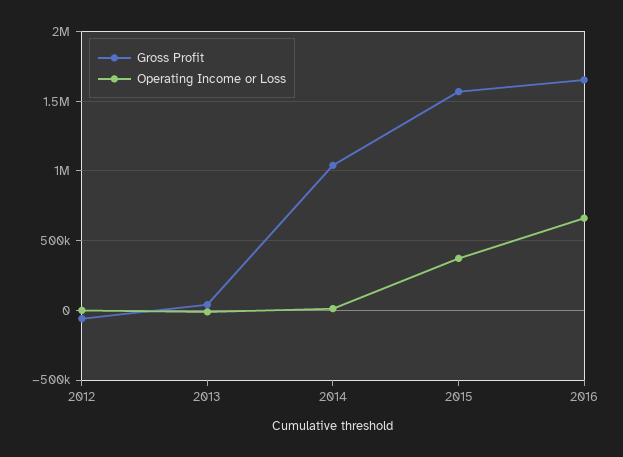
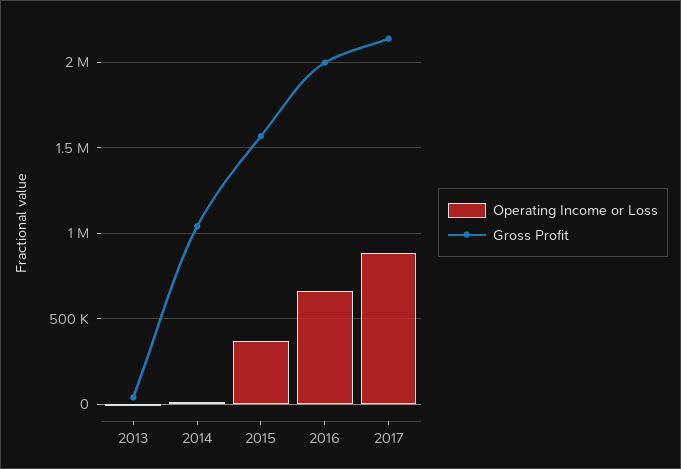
Gross Profit, 2012: -50000 -> none
Operating Income or Loss, 2012: 0 -> none
Gross Profit, 2016: 1650000 -> 2000000
Operating Income or Loss, 2017: none -> 900000
Gross Profit, 2017: none -> 2150000

